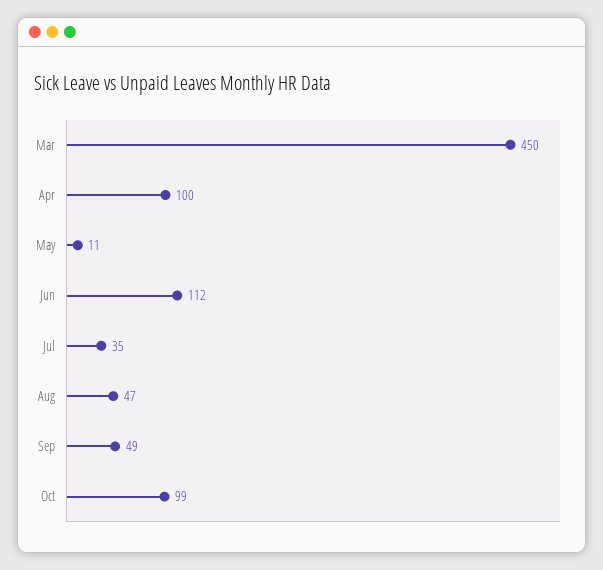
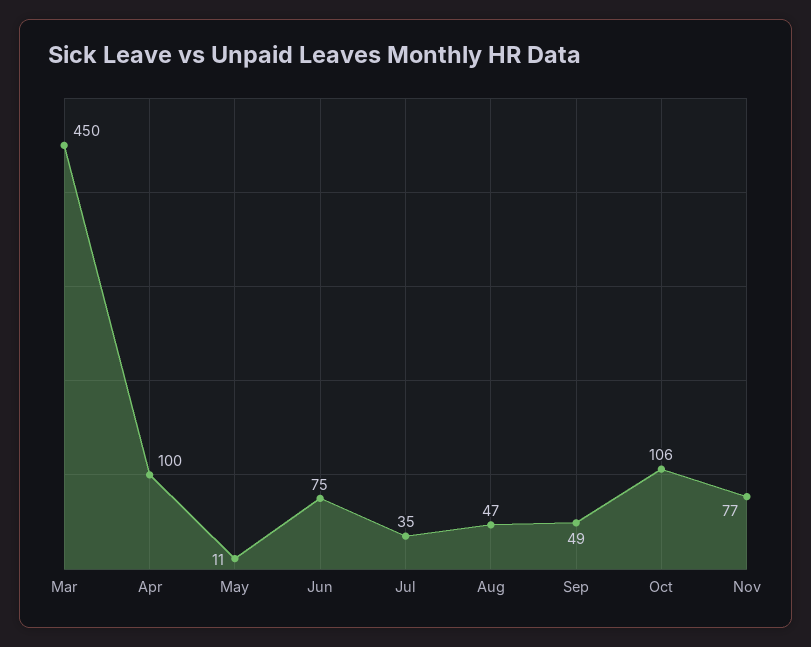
Jun: 112 -> 75
Oct: 99 -> 106
Nov: none -> 77

